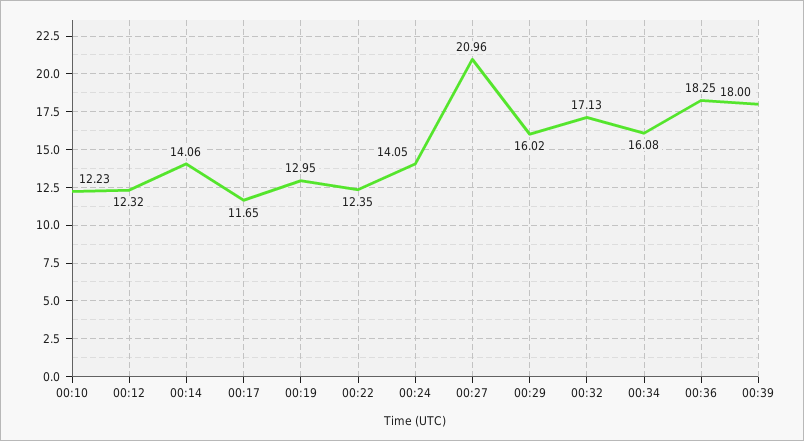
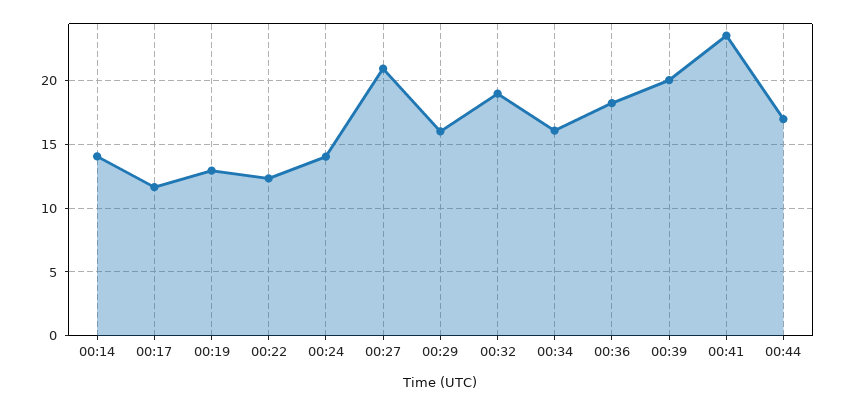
00:10: 12.23 -> none
00:12: 12.32 -> none
00:32: 17.13 -> 19
00:39: 18 -> 20
00:41: none -> 23.5
00:44: none -> 17

